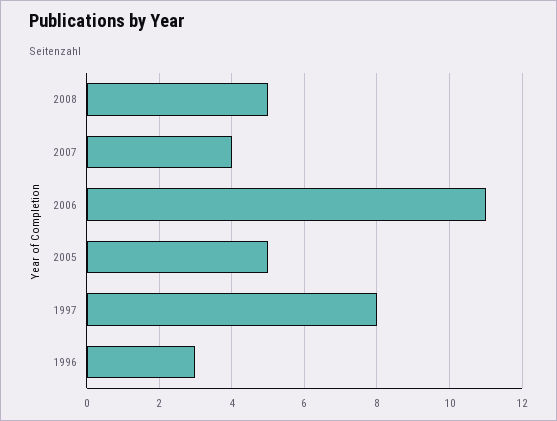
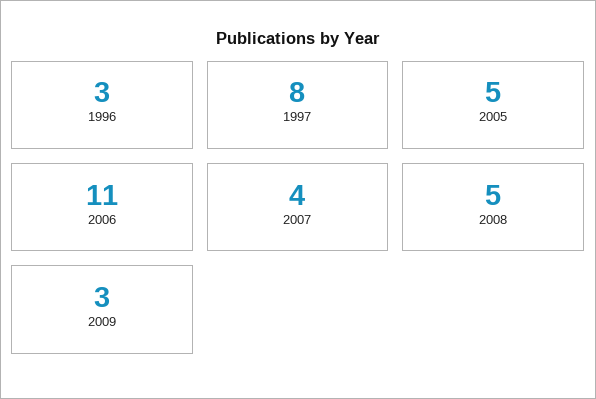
2009: none -> 3

